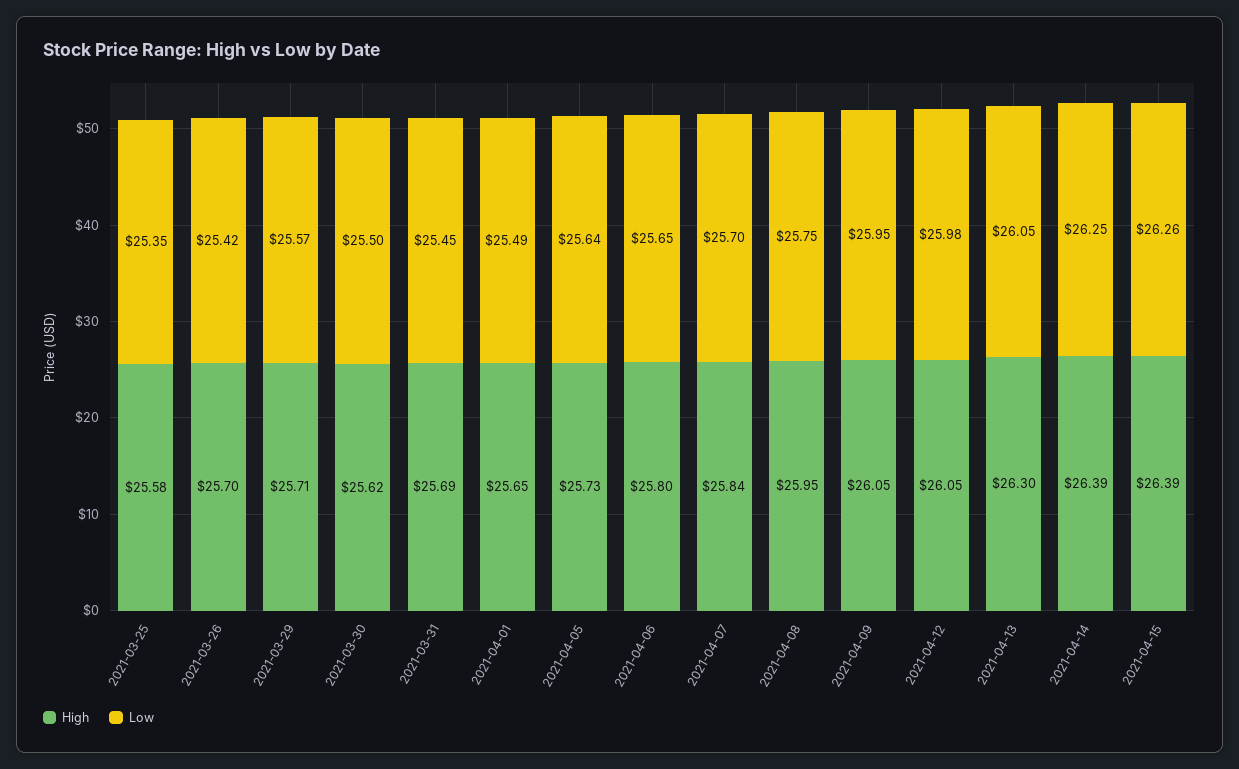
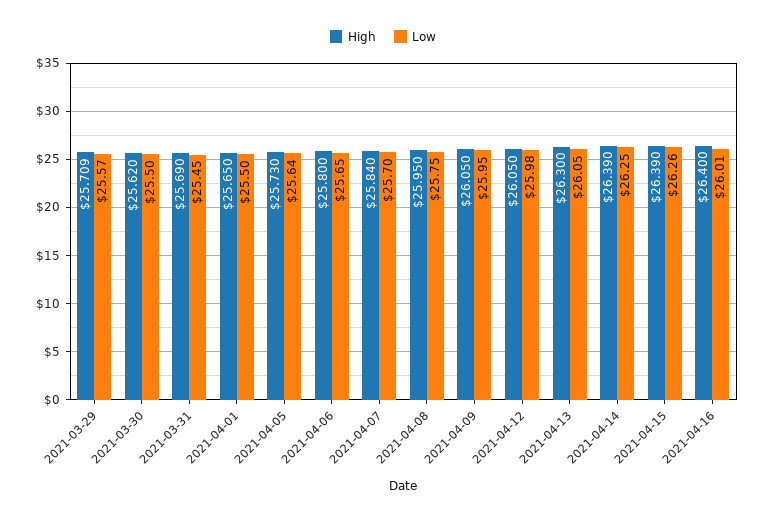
High, 2021-03-25: 25.58 -> none
Low, 2021-03-25: 25.35 -> none
High, 2021-03-26: 25.7 -> none
Low, 2021-03-26: 25.42 -> none
Low, 2021-04-01: 25.49 -> 25.5
High, 2021-04-16: none -> 26.4
Low, 2021-04-16: none -> 26.01

